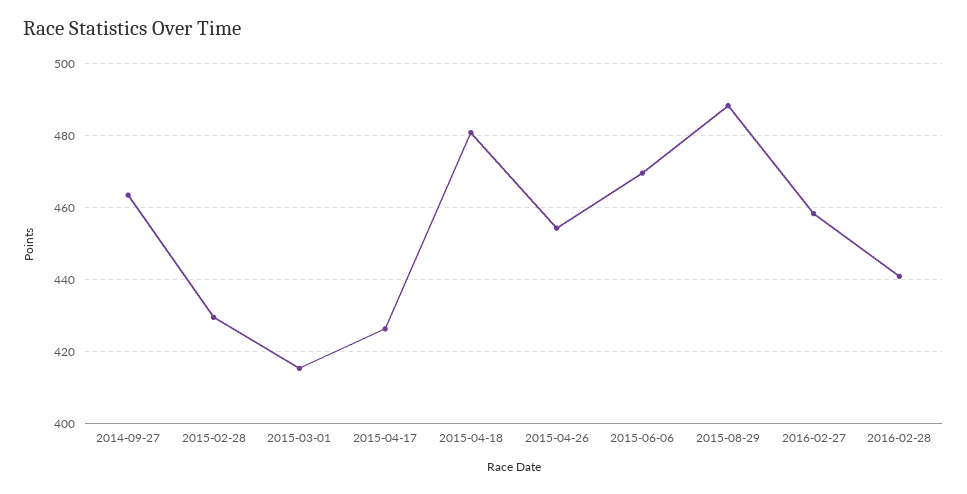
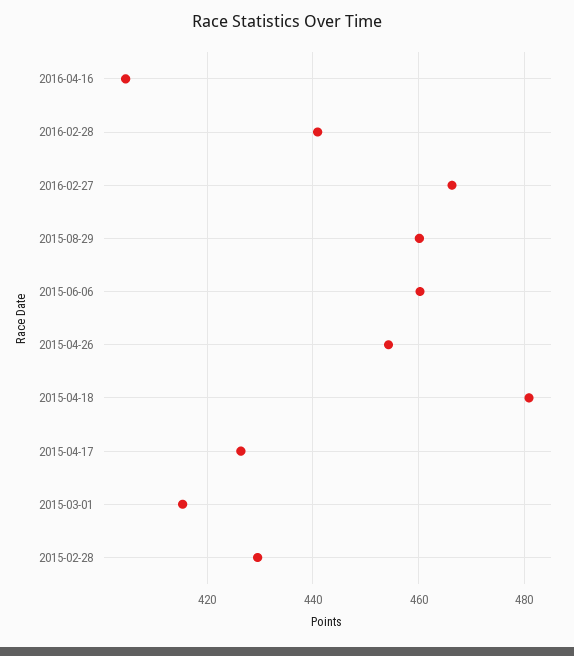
2014-09-27: 464 -> none
2015-06-06: 470 -> 460
2015-08-29: 488 -> 460
2016-02-27: 458 -> 466
2016-04-16: none -> 404

